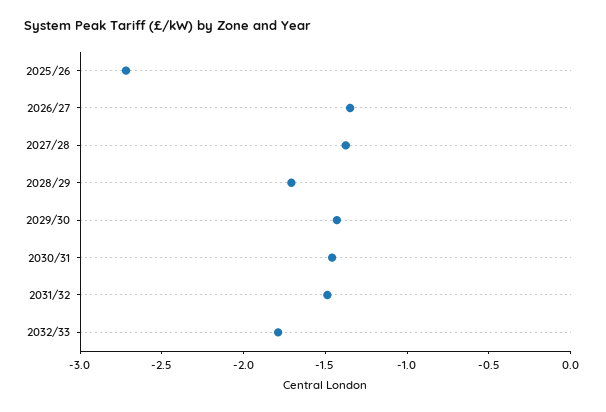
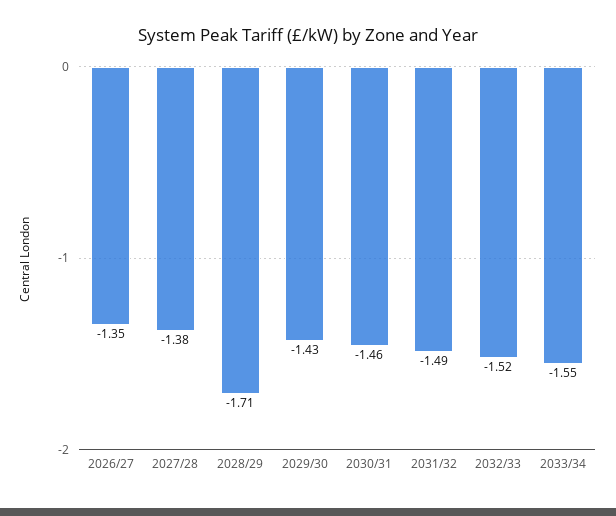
2025/26: -2.7 -> none
2032/33: -1.8 -> -1.52
2033/34: none -> -1.55

